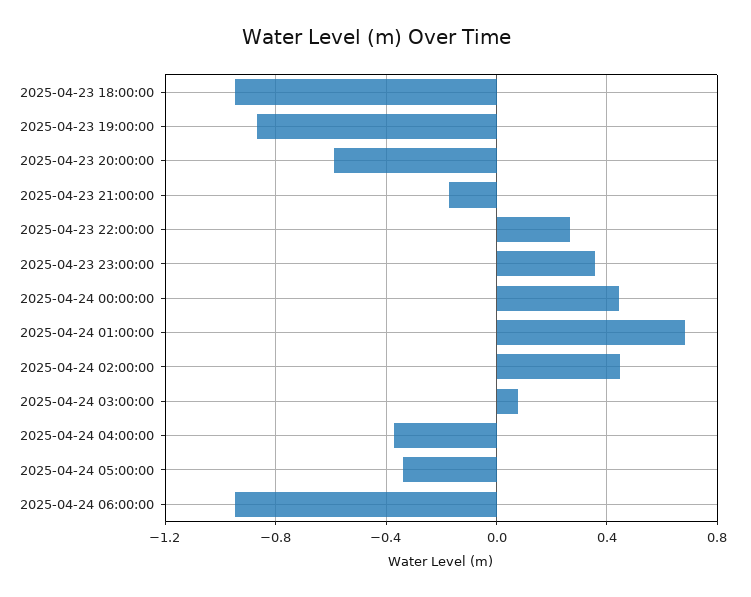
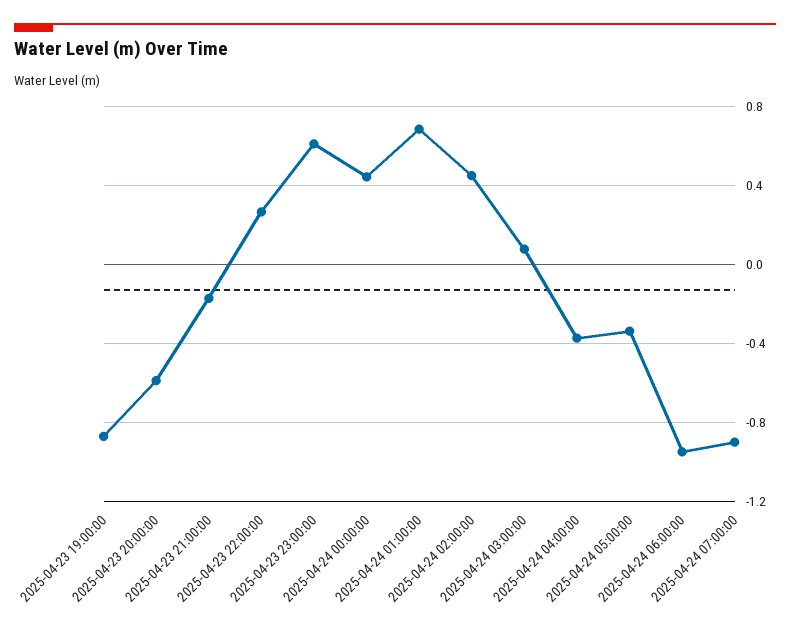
2025-04-23 18:00:00: -0.95 -> none
2025-04-23 23:00:00: 0.35 -> 0.6
2025-04-24 07:00:00: none -> -0.9

